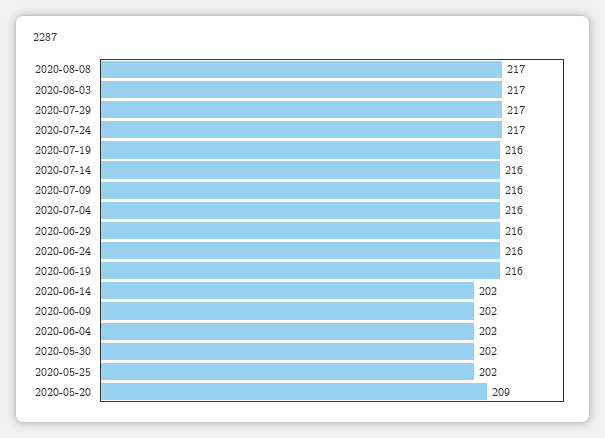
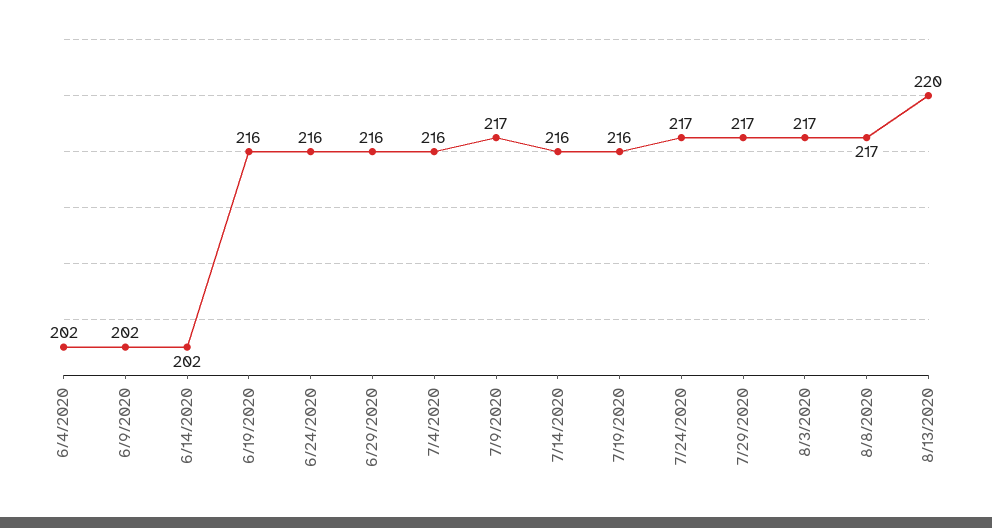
2020-07-09: 216 -> 217
2020-05-30: 202 -> none
2020-05-25: 202 -> none
2020-05-20: 209 -> none
8/13/2020: none -> 220

